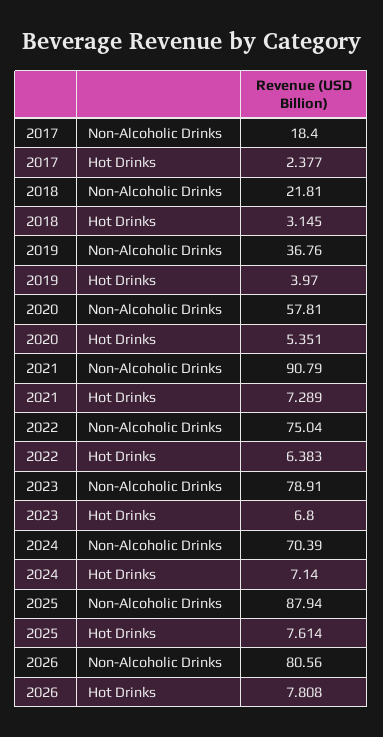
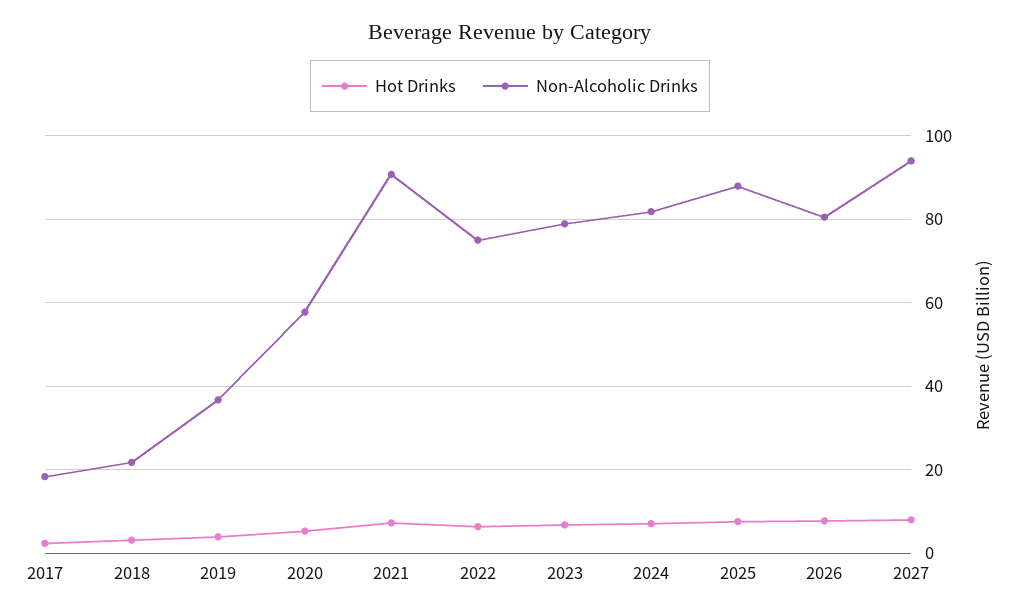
Non-Alcoholic Drinks, 2024: 70.39 -> 82
Hot Drinks, 2027: none -> 8
Non-Alcoholic Drinks, 2027: none -> 94

